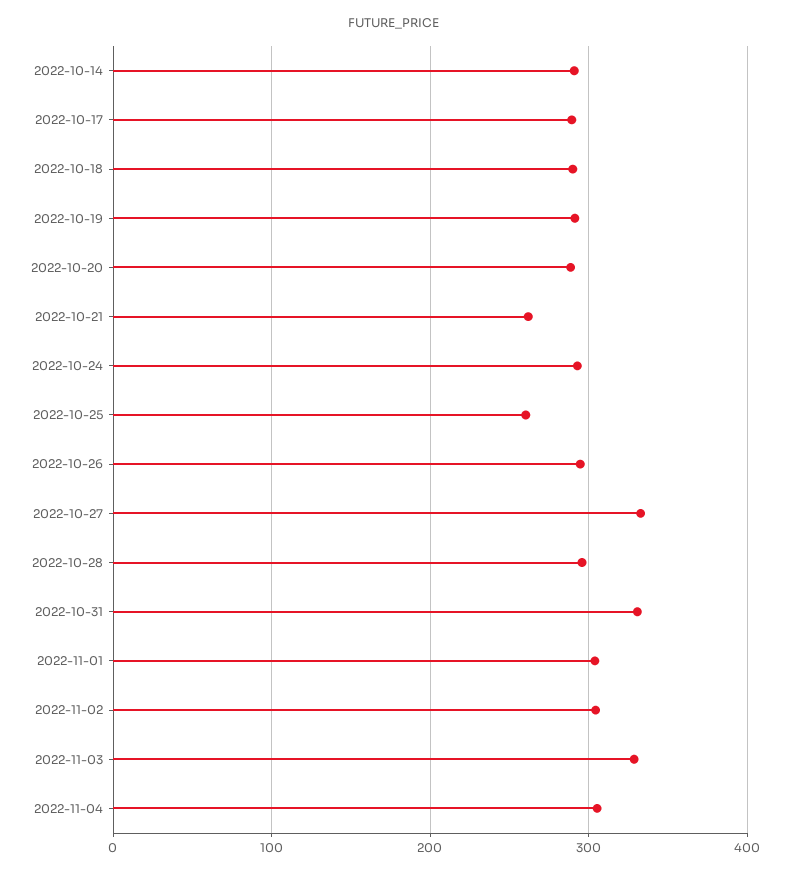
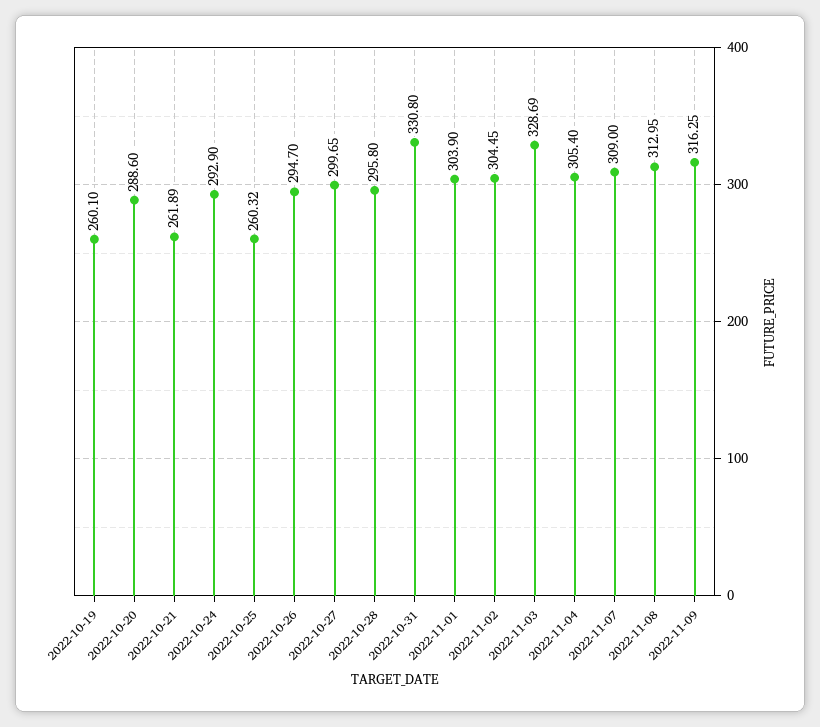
2022-10-14: 290 -> none
2022-10-17: 290 -> none
2022-10-18: 290 -> none
2022-10-19: 290 -> 260.1
2022-10-27: 330 -> 299.65
2022-11-07: none -> 309
2022-11-08: none -> 312.95
2022-11-09: none -> 316.25

